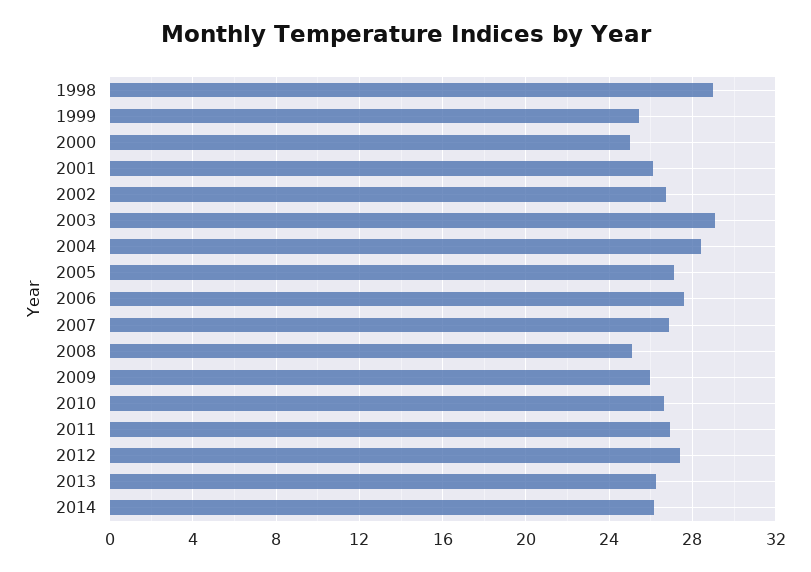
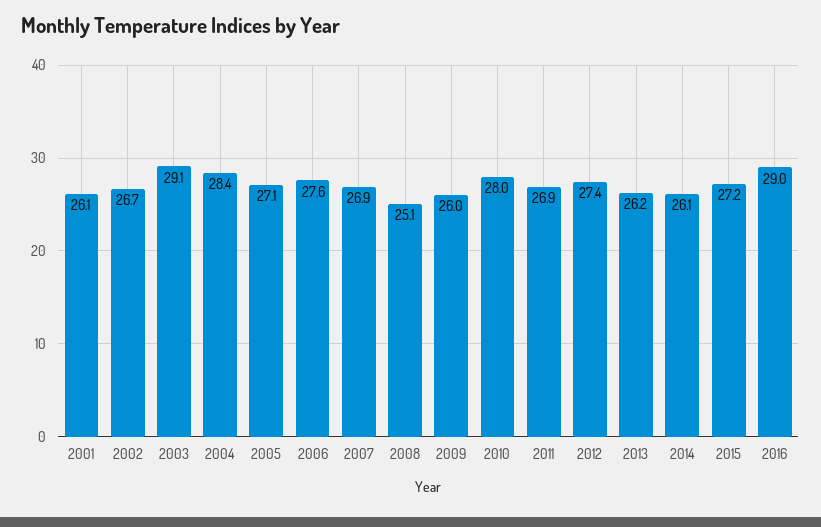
1998: 29 -> none
1999: 25.5 -> none
2000: 25 -> none
2010: 26.5 -> 28
2015: none -> 27.2
2016: none -> 29

